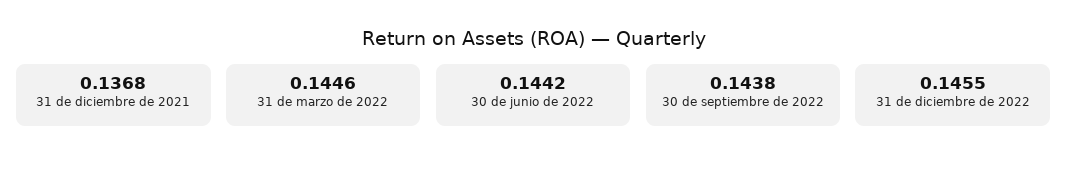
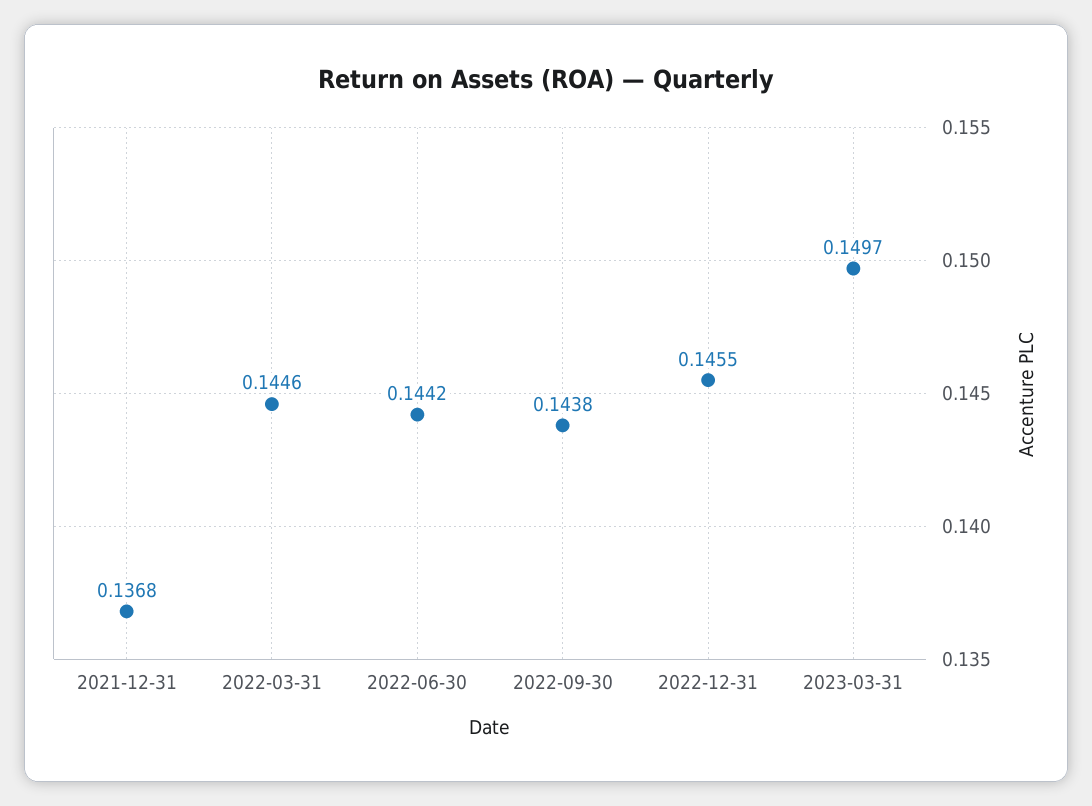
2023-03-31: none -> 0.1497

